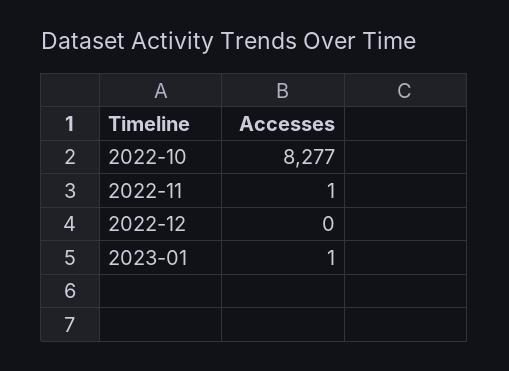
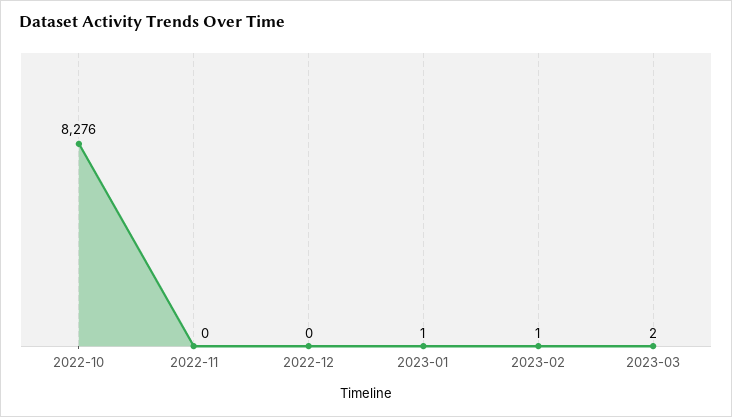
2022-10: 8277 -> 8276
2022-11: 1 -> 0
2023-02: none -> 1
2023-03: none -> 2

